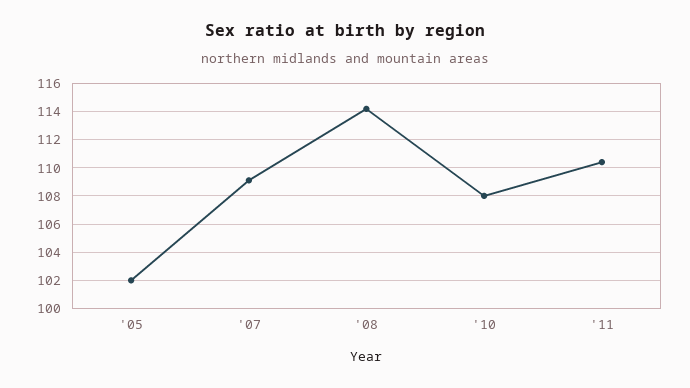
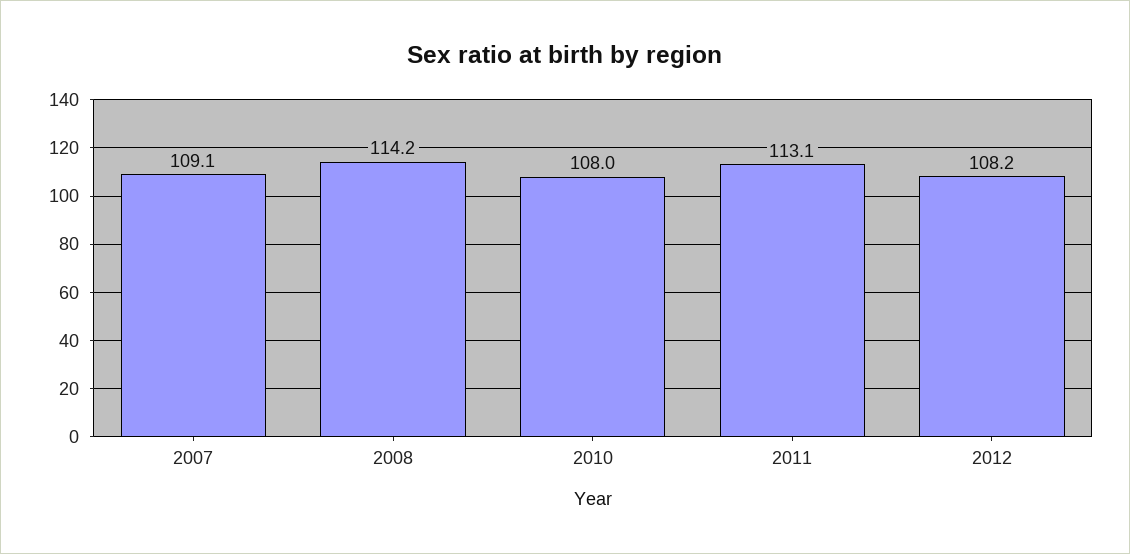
'05: 102 -> none
'11: 110.5 -> 113.1
2012: none -> 108.2

